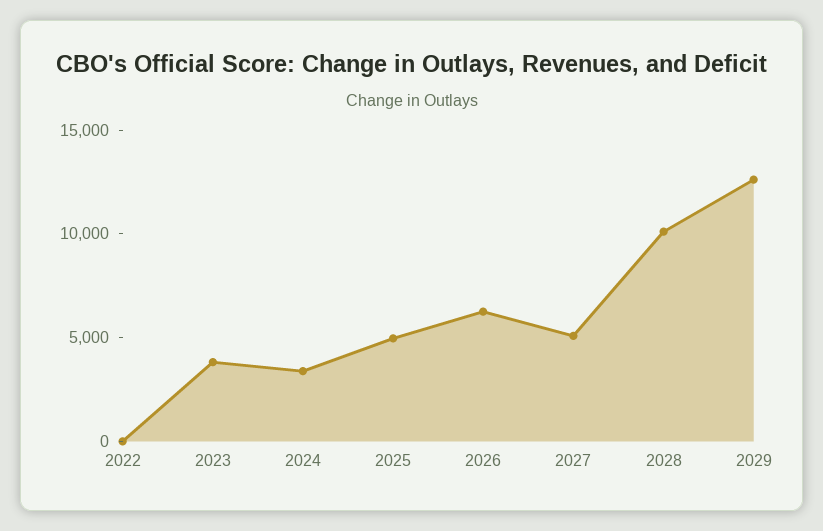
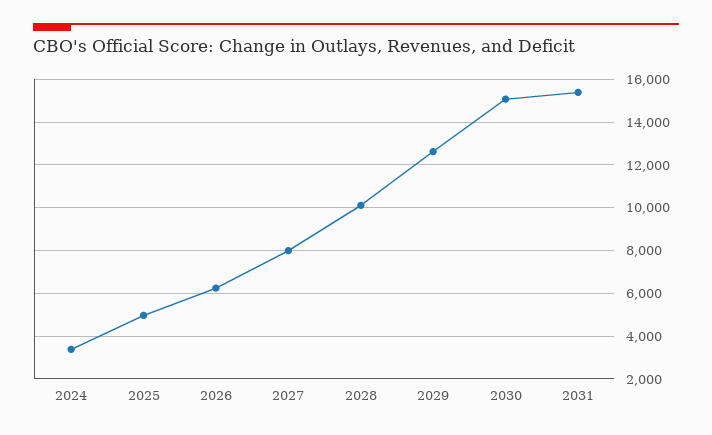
2022: 0 -> none
2023: 4000 -> none
2027: 5000 -> 8000
2030: none -> 15000
2031: none -> 15500

